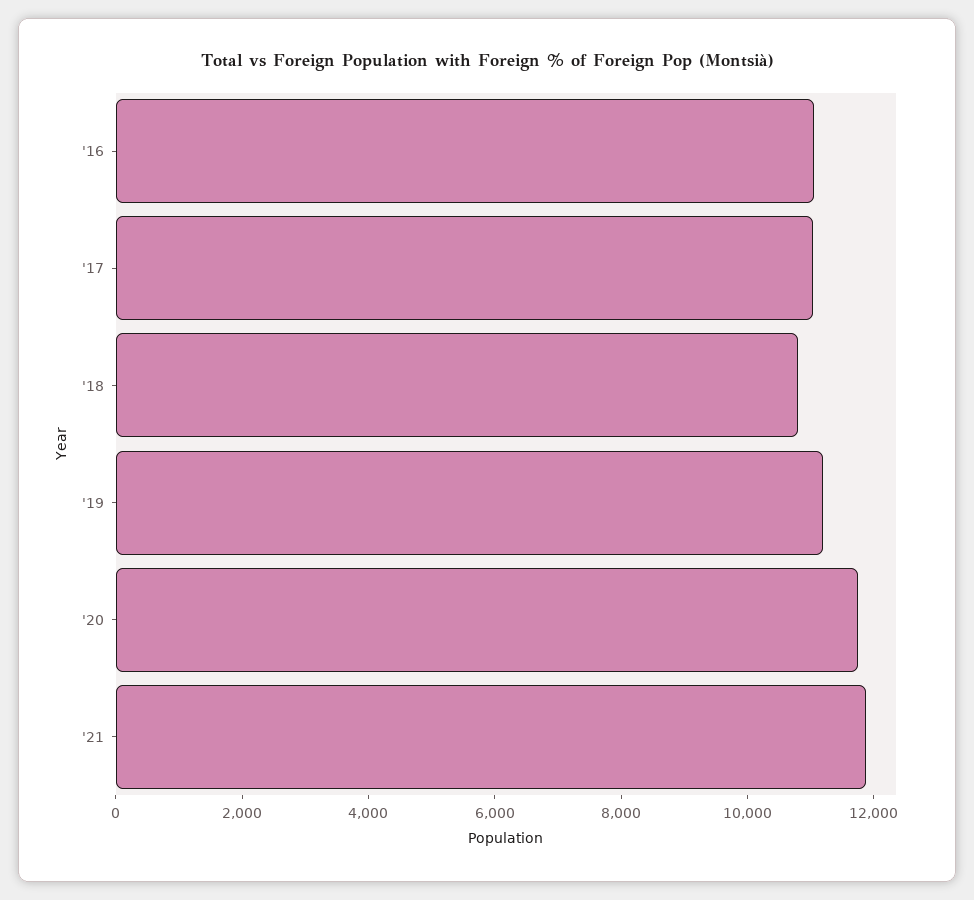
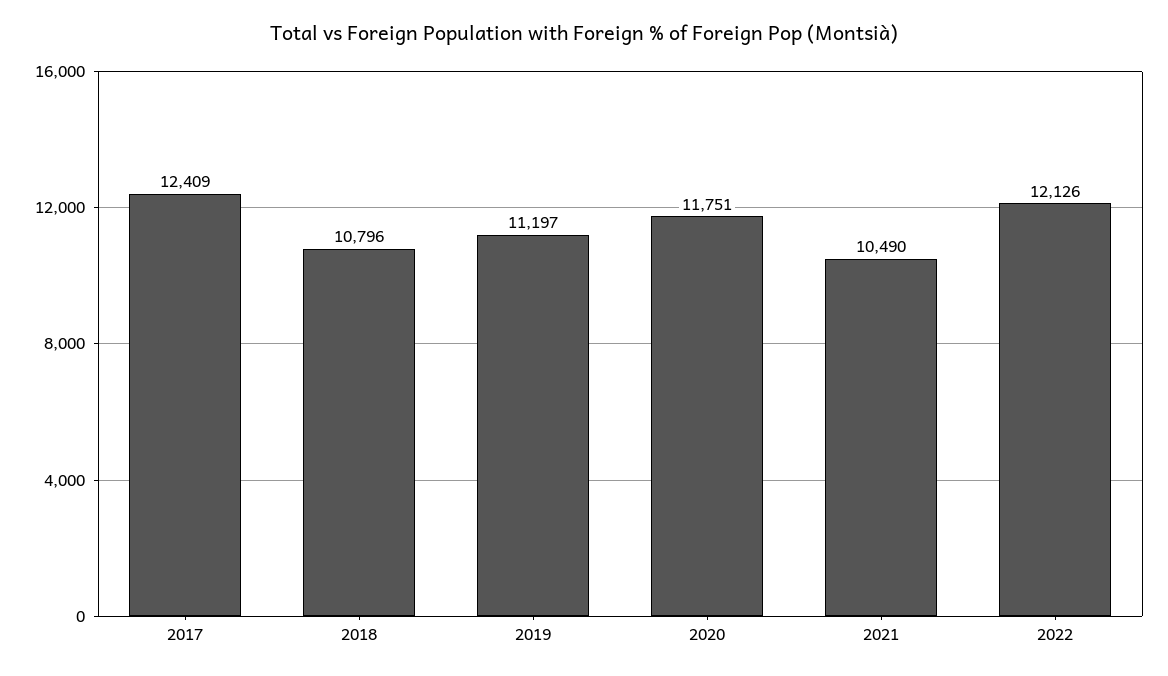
'16: 11000 -> none
'17: 11000 -> 12409
'21: 12000 -> 10490
2022: none -> 12126

